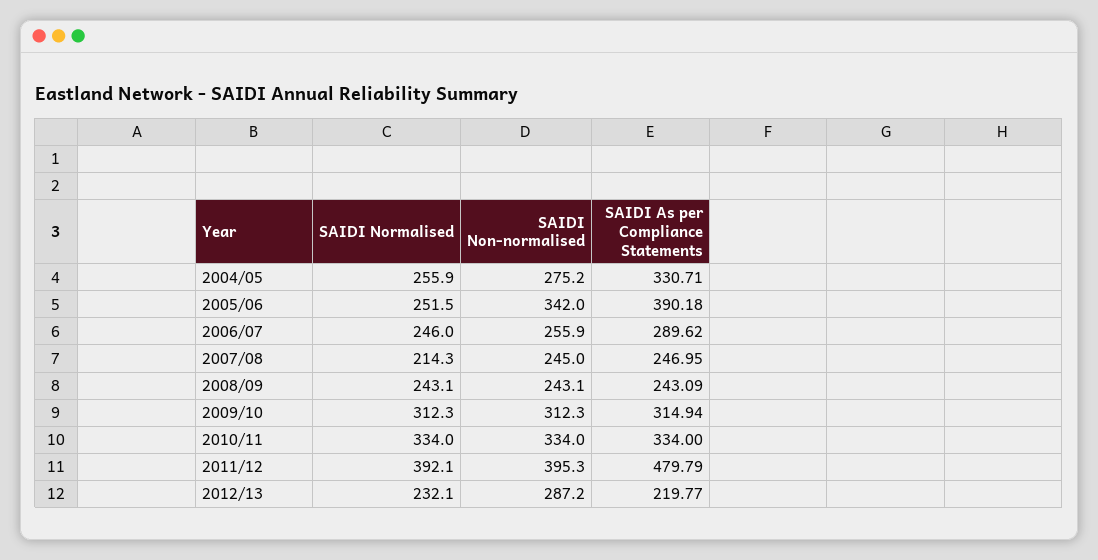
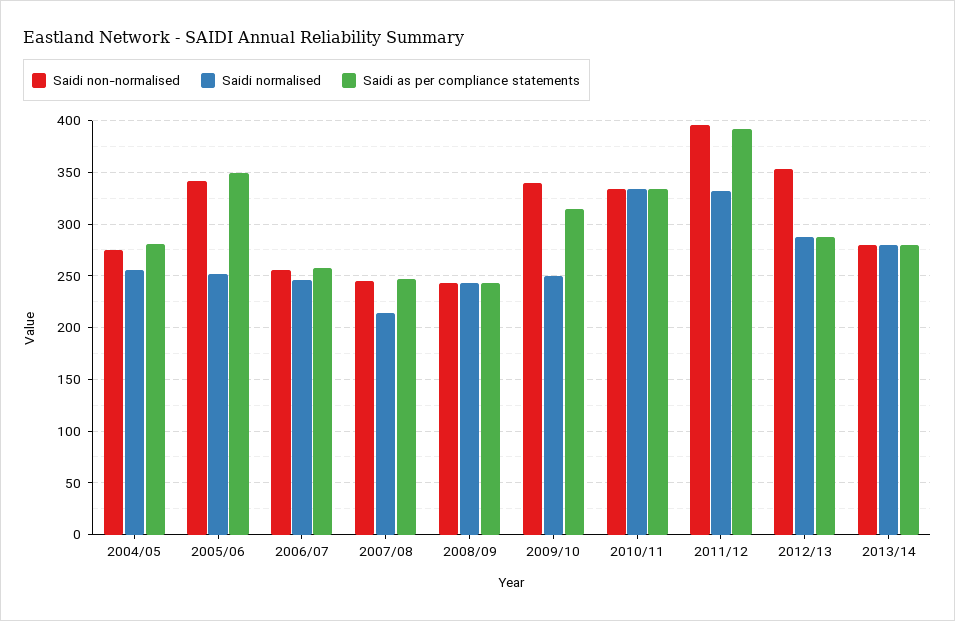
SAIDI As per Compliance Statements, 2004/05: 330.71 -> 280
SAIDI As per Compliance Statements, 2005/06: 390.18 -> 350
SAIDI As per Compliance Statements, 2006/07: 289.62 -> 260
SAIDI Normalised, 2009/10: 312.3 -> 250
SAIDI Non-normalised, 2009/10: 312.3 -> 340
SAIDI Normalised, 2011/12: 392.1 -> 330
SAIDI As per Compliance Statements, 2011/12: 479.79 -> 390
SAIDI Normalised, 2012/13: 232.1 -> 290
SAIDI Non-normalised, 2012/13: 287.2 -> 350
SAIDI As per Compliance Statements, 2012/13: 219.77 -> 290
SAIDI Non-normalised, 2013/14: none -> 280
SAIDI Normalised, 2013/14: none -> 280
SAIDI As per Compliance Statements, 2013/14: none -> 280

